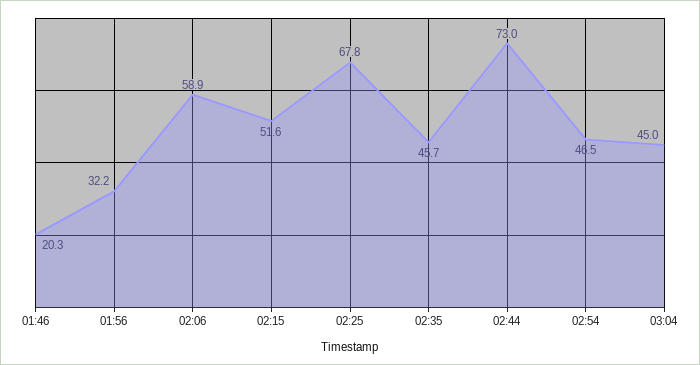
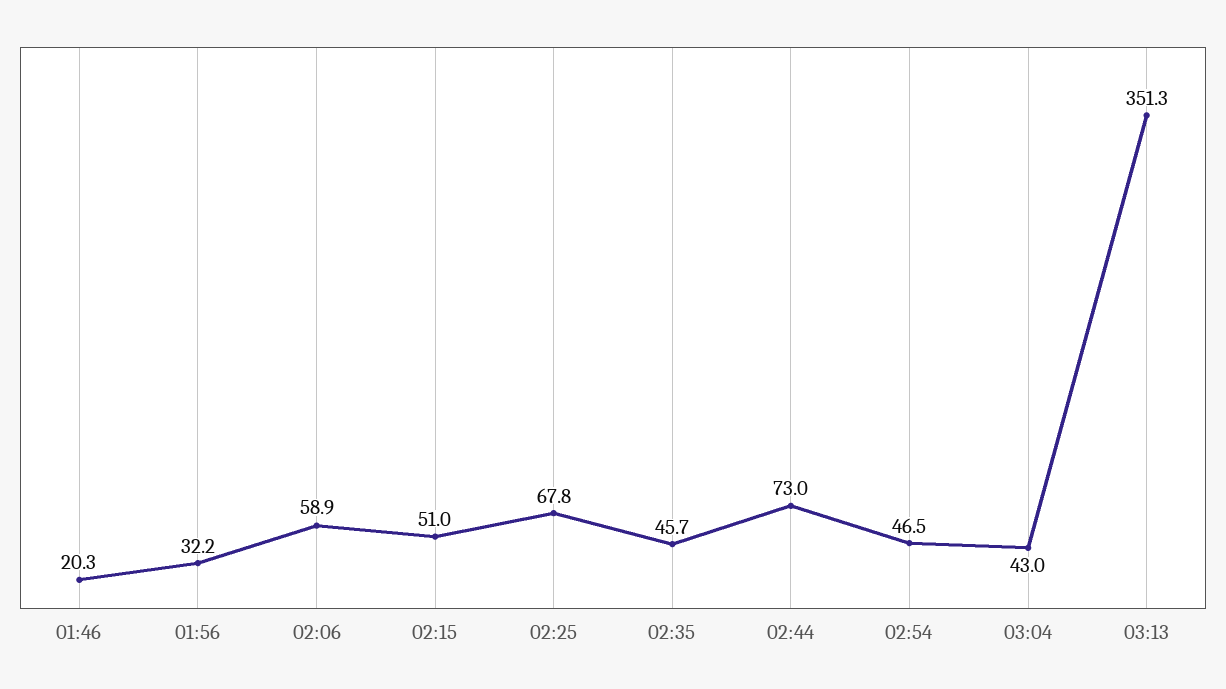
02:15: 51.6 -> 51
03:04: 45 -> 43
03:13: none -> 351.3

